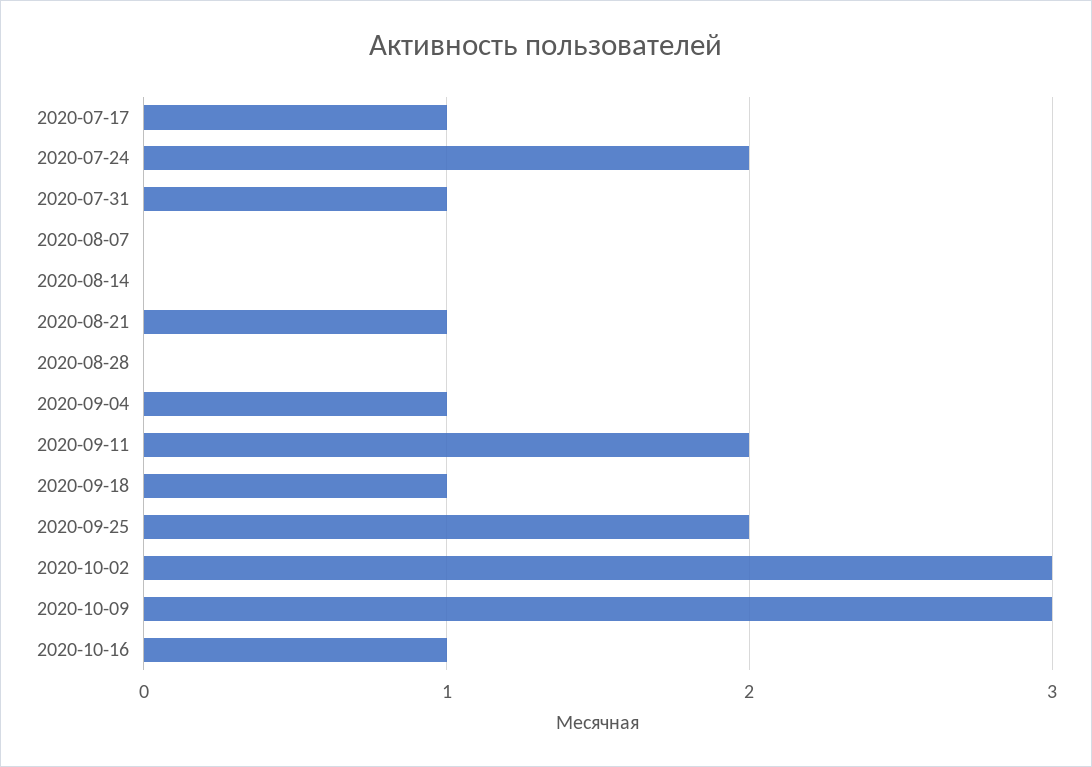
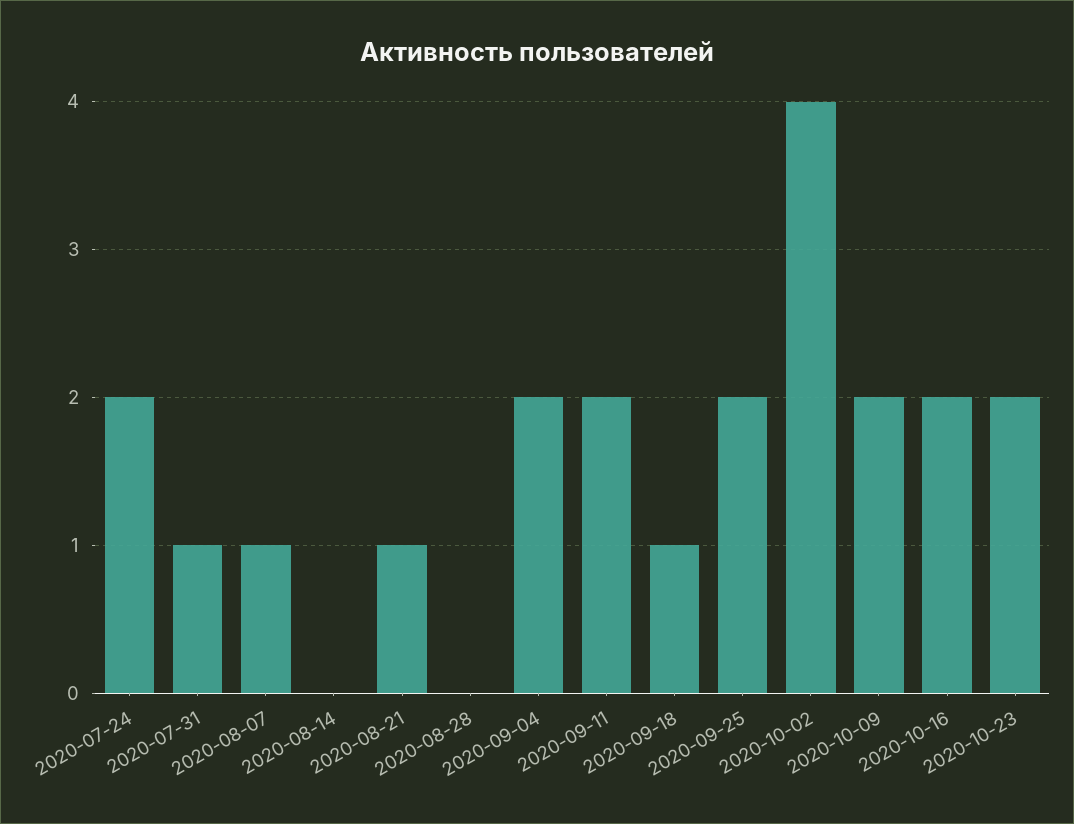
2020-07-17: 1 -> none
2020-08-07: 0 -> 1
2020-09-04: 1 -> 2
2020-10-02: 3 -> 4
2020-10-09: 3 -> 2
2020-10-16: 1 -> 2
2020-10-23: none -> 2

